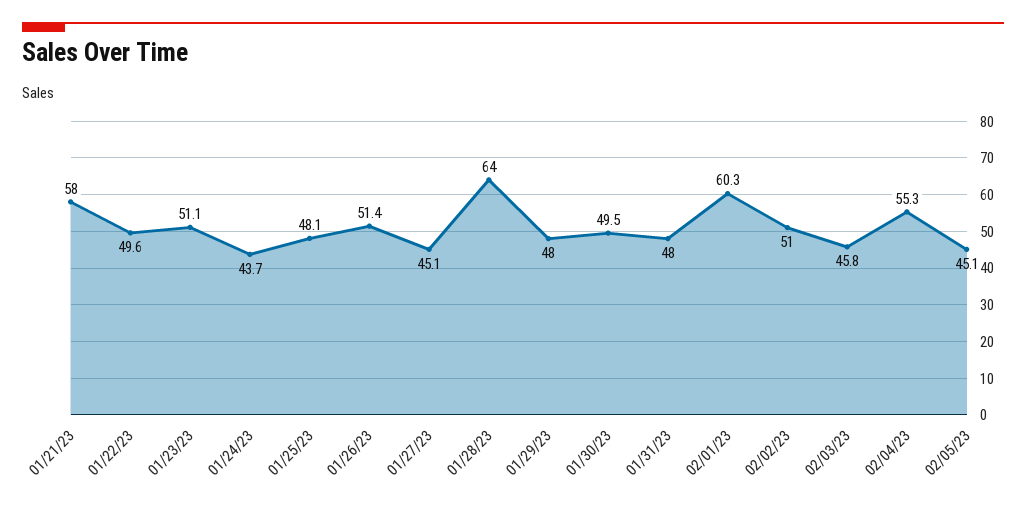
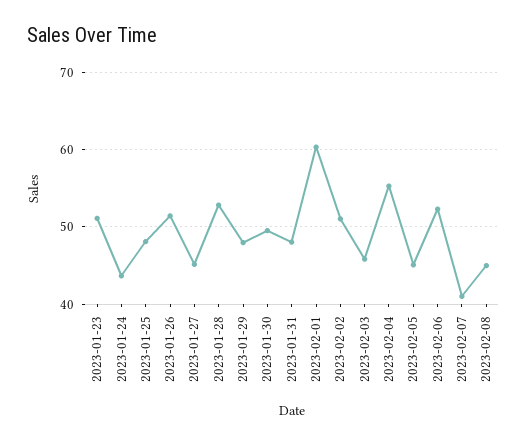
01/21/23: 58 -> none
01/22/23: 49.6 -> none
01/28/23: 64 -> 53
2023-02-06: none -> 52
2023-02-07: none -> 41
2023-02-08: none -> 45

